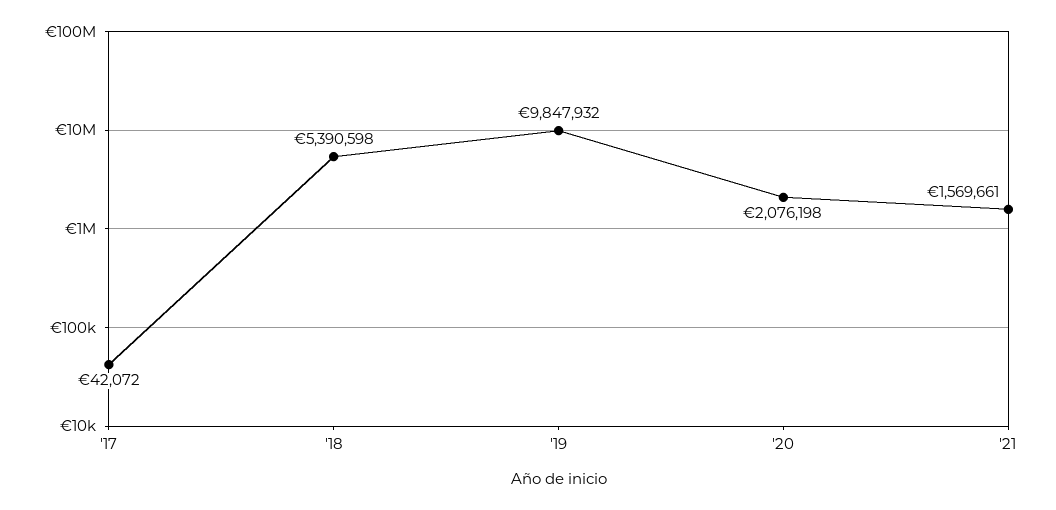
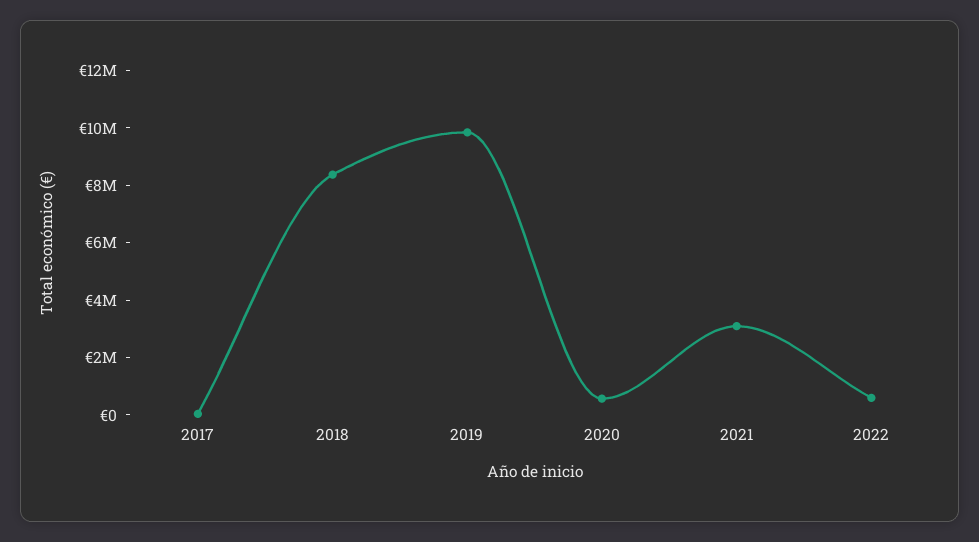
'18: 5390598 -> 8500000
'20: 2076198 -> 500000
'21: 1569661 -> 3000000
2022: none -> 500000

